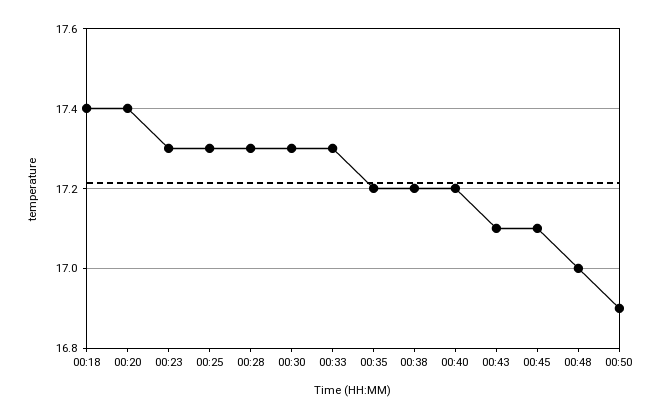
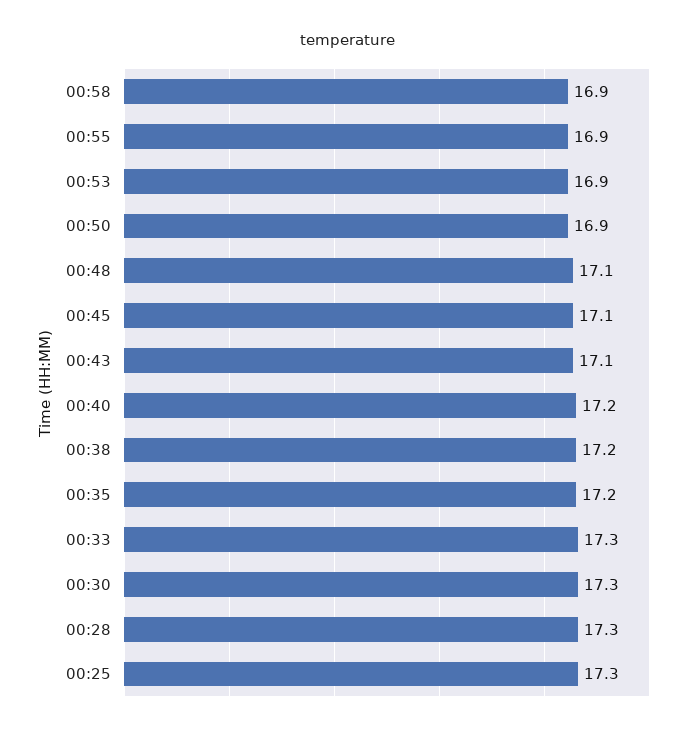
00:18: 17.4 -> none
00:20: 17.4 -> none
00:23: 17.3 -> none
00:48: 17 -> 17.1
00:58: none -> 16.9
00:55: none -> 16.9
00:53: none -> 16.9

